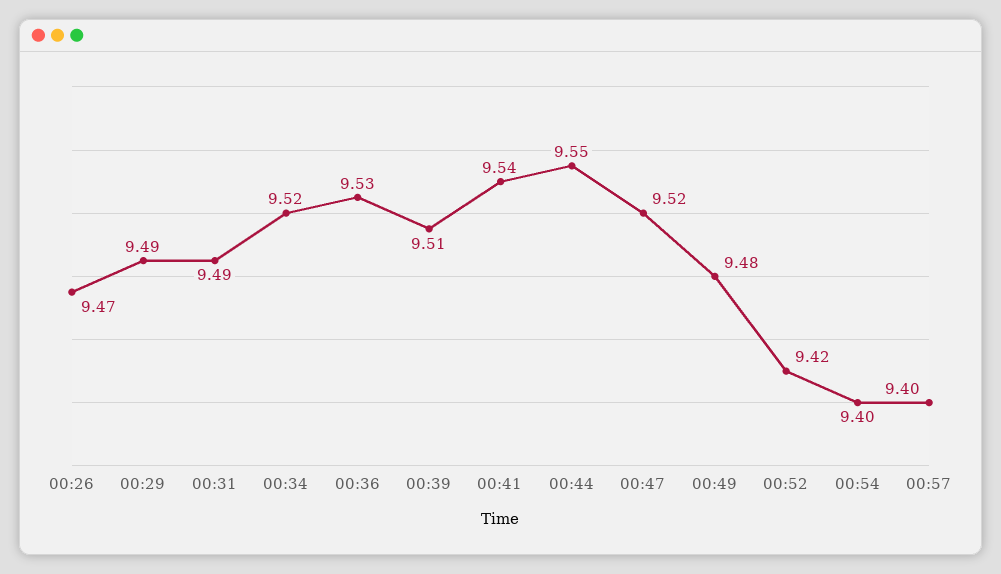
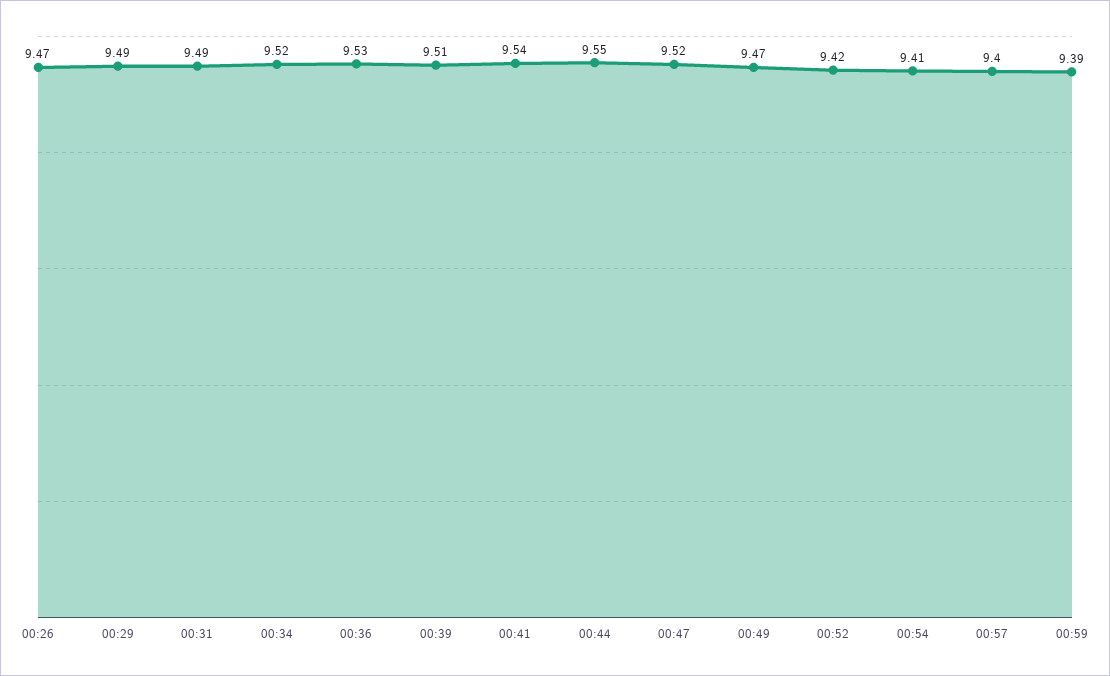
00:49: 9.48 -> 9.47
00:54: 9.4 -> 9.41
00:59: none -> 9.39

